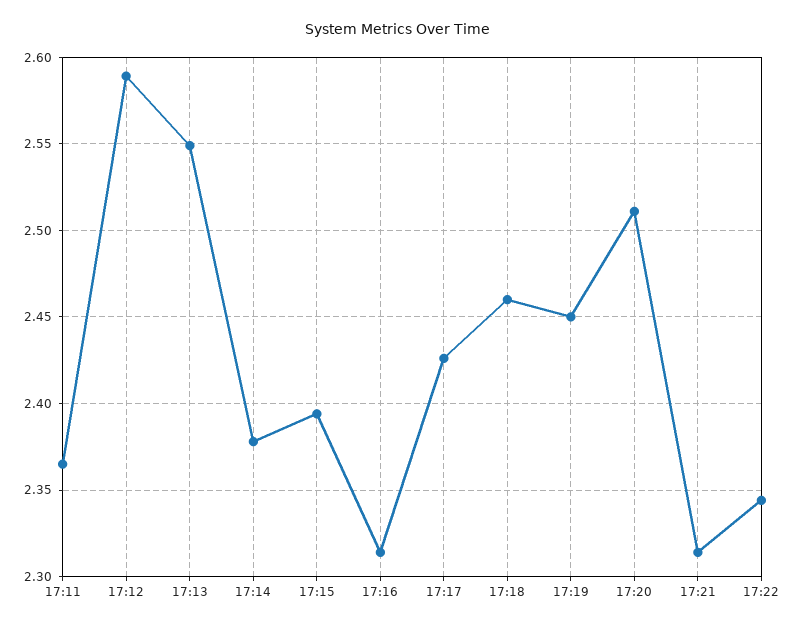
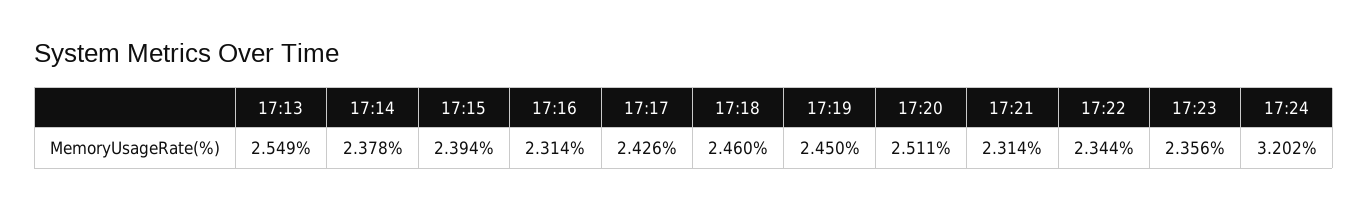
17:11: 2.365 -> none
17:12: 2.59 -> none
17:23: none -> 2.356
17:24: none -> 3.202

